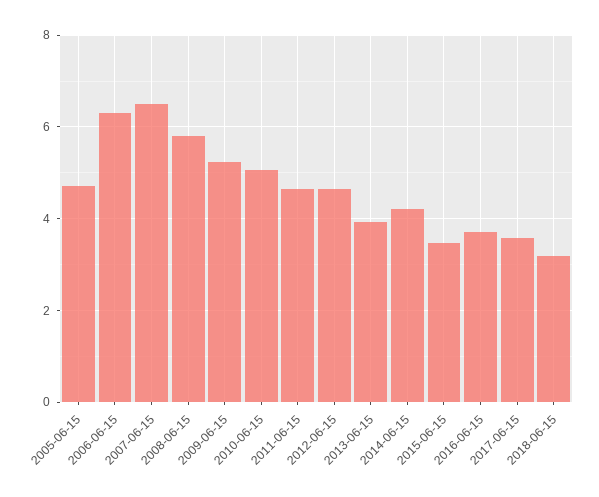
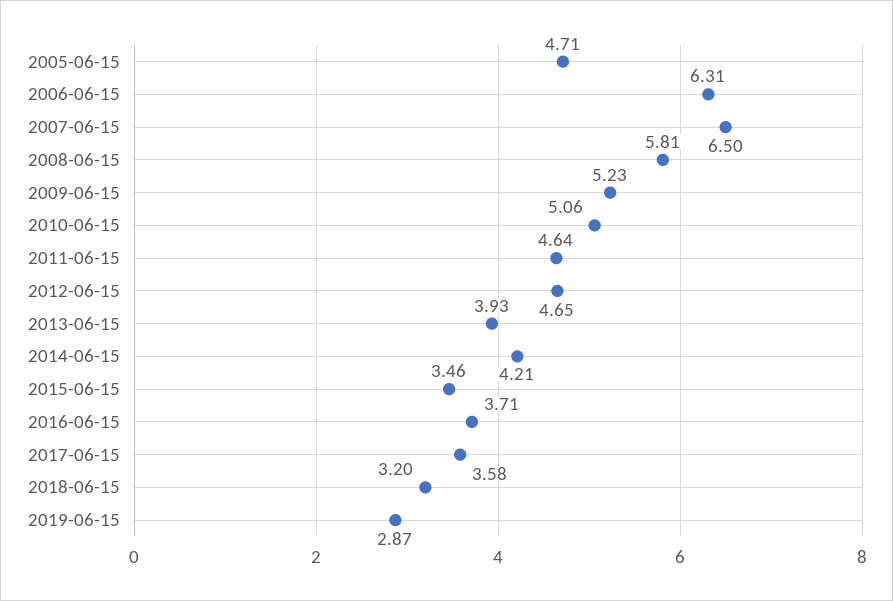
2019-06-15: none -> 2.87

